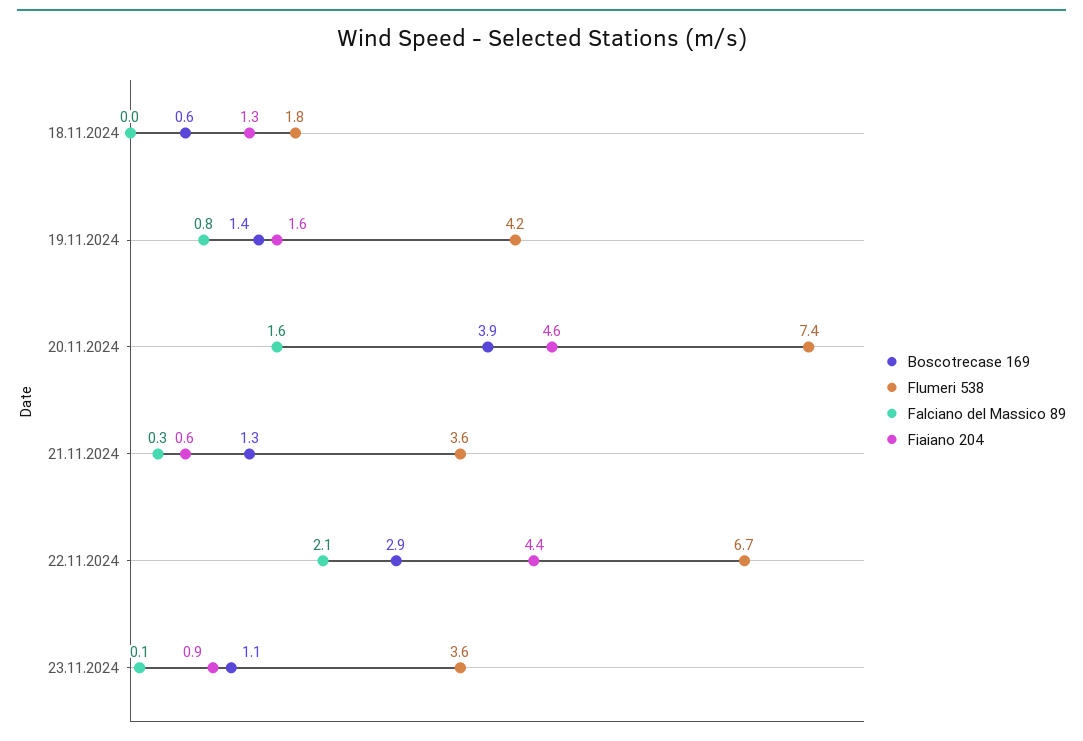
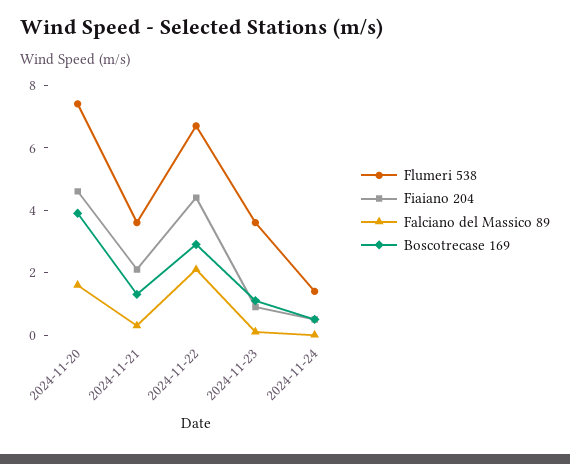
Boscotrecase 169, 18.11.2024: 0.6 -> none
Flumeri 538, 18.11.2024: 1.8 -> none
Falciano del Massico 89, 18.11.2024: 0 -> none
Fiaiano 204, 18.11.2024: 1.3 -> none
Boscotrecase 169, 19.11.2024: 1.4 -> none
Flumeri 538, 19.11.2024: 4.2 -> none
Falciano del Massico 89, 19.11.2024: 0.8 -> none
Fiaiano 204, 19.11.2024: 1.6 -> none
Fiaiano 204, 21.11.2024: 0.6 -> 2
Flumeri 538, 2024-11-24: none -> 1.5
Fiaiano 204, 2024-11-24: none -> 0.5
Falciano del Massico 89, 2024-11-24: none -> 0
Boscotrecase 169, 2024-11-24: none -> 0.5

